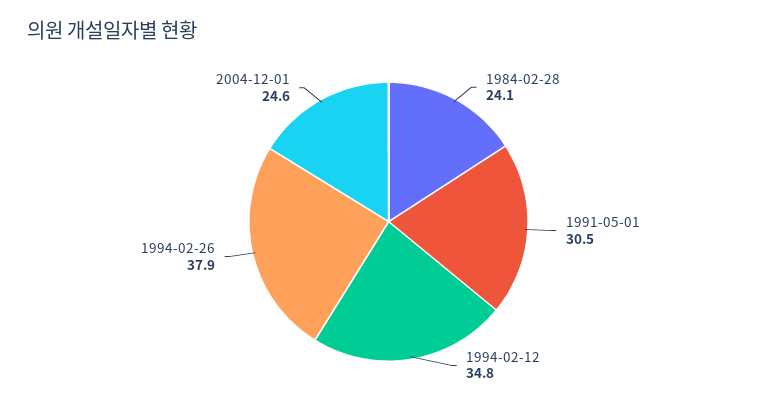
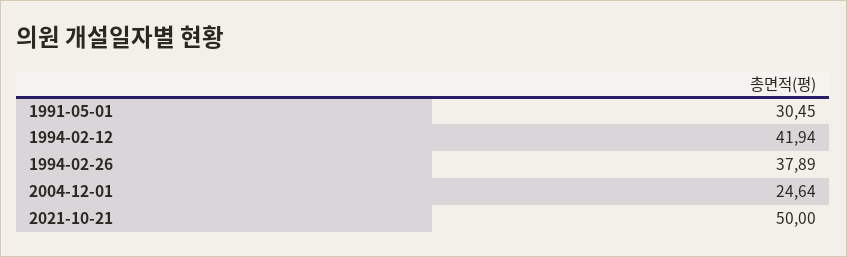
1984-02-28: 24.1 -> none
1994-02-12: 34.8 -> 41.94
2021-10-21: none -> 50

